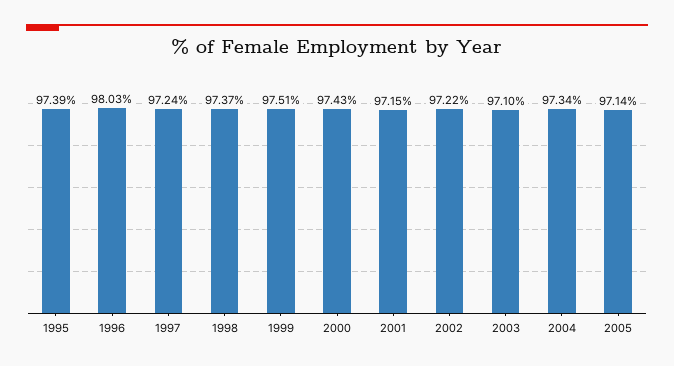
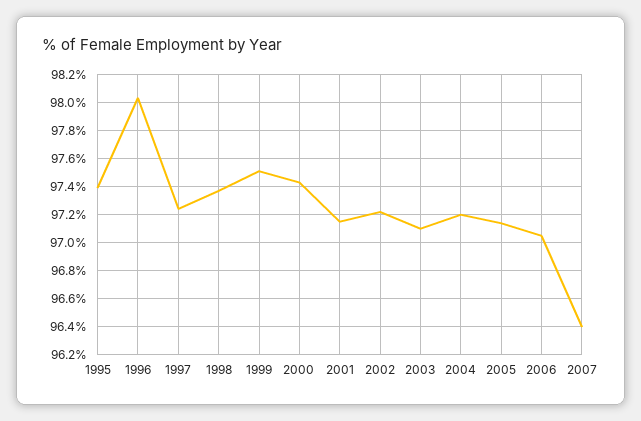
2004: 97.34 -> 97.2
2006: none -> 97.05
2007: none -> 96.4

